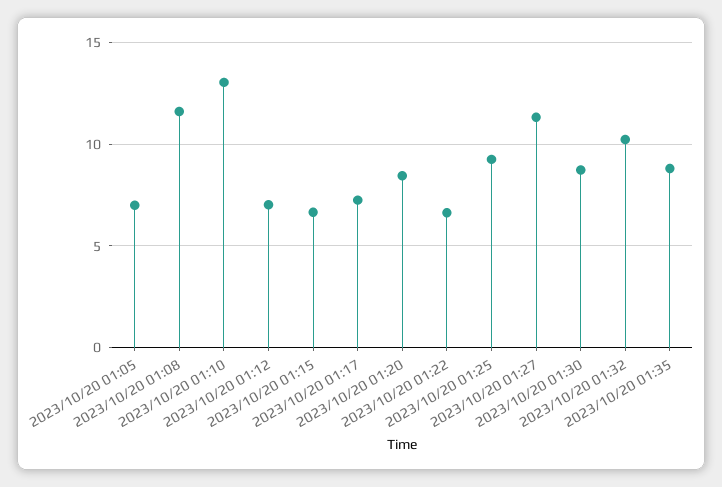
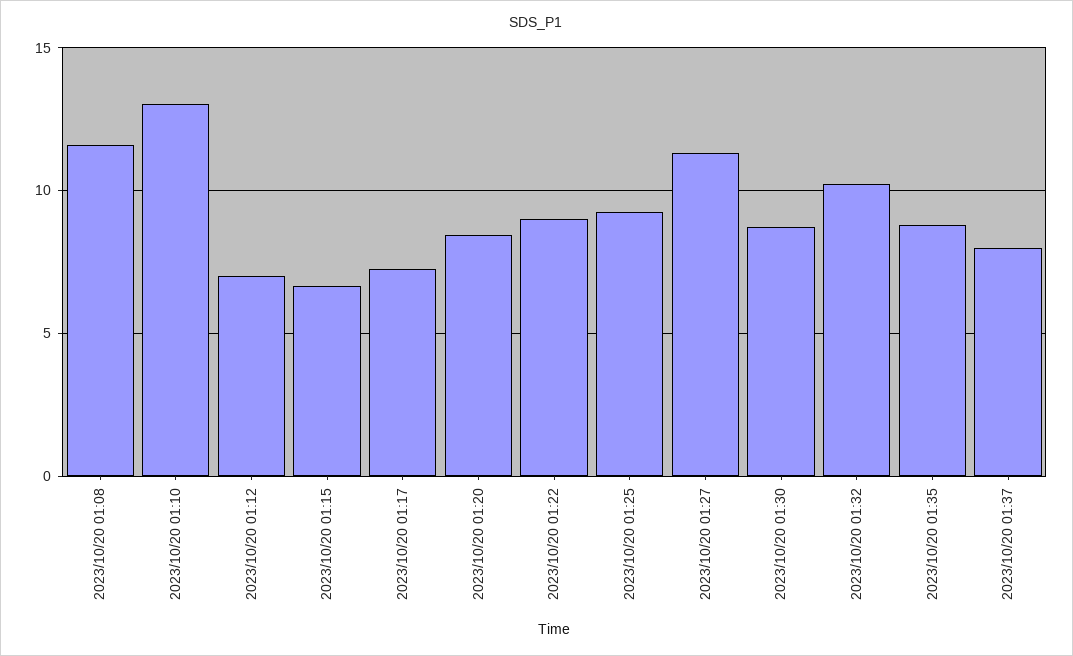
2023/10/20 01:05: 7 -> none
2023/10/20 01:22: 6.5 -> 9
2023/10/20 01:37: none -> 8

